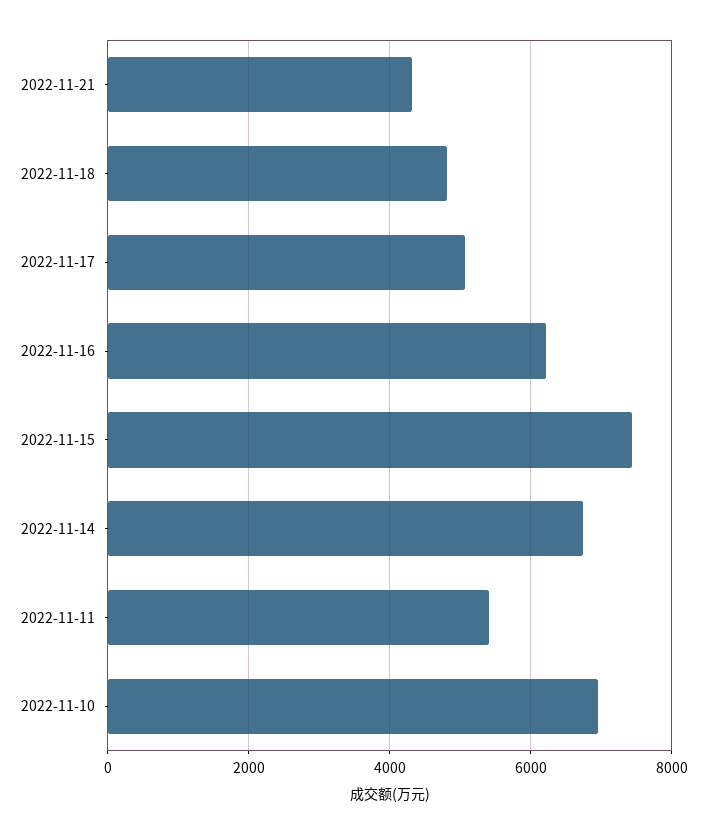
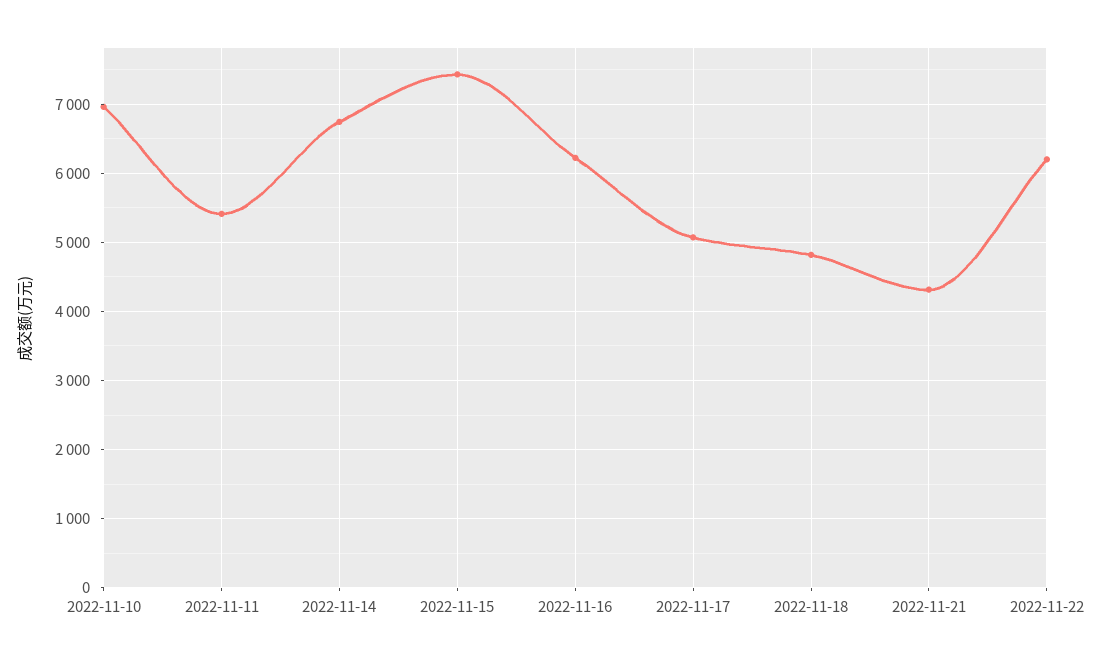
2022-11-22: none -> 6200

